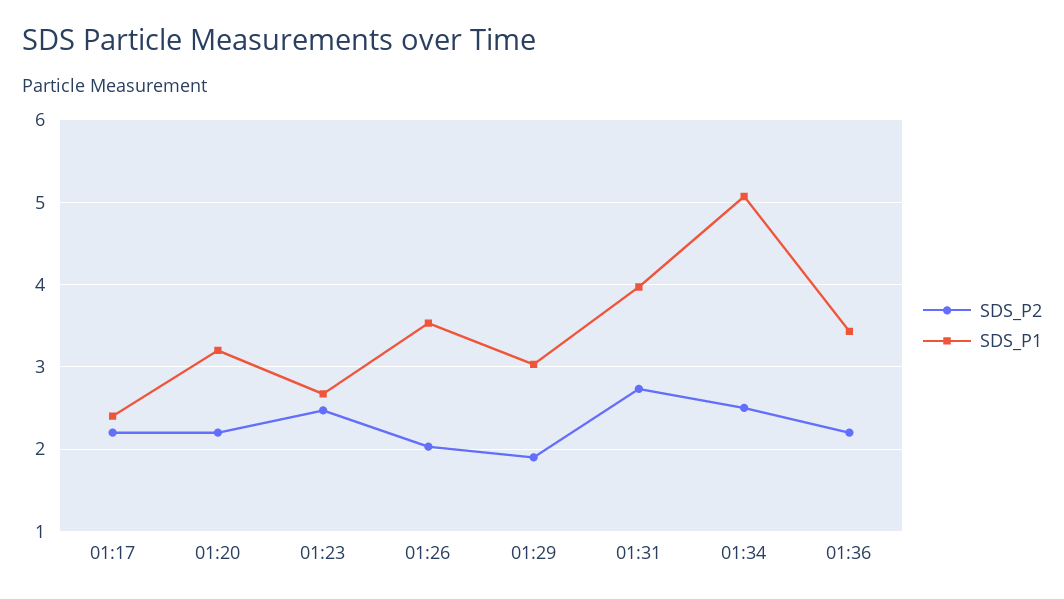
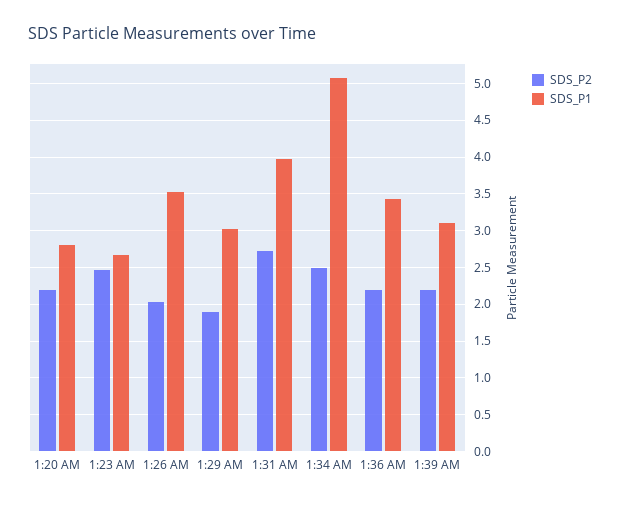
SDS_P2, 01:17: 2.2 -> none
SDS_P1, 01:17: 2.4 -> none
SDS_P1, 01:20: 3.2 -> 2.8
SDS_P2, 1:39 AM: none -> 2.2
SDS_P1, 1:39 AM: none -> 3.1

